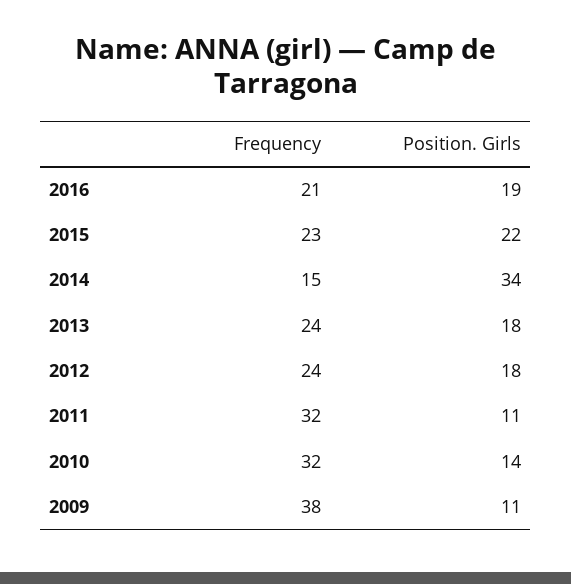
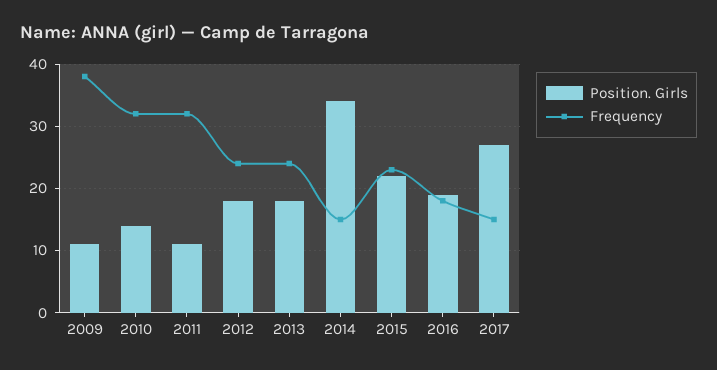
Frequency, 2016: 21 -> 18
Position. Girls, 2017: none -> 27
Frequency, 2017: none -> 15

